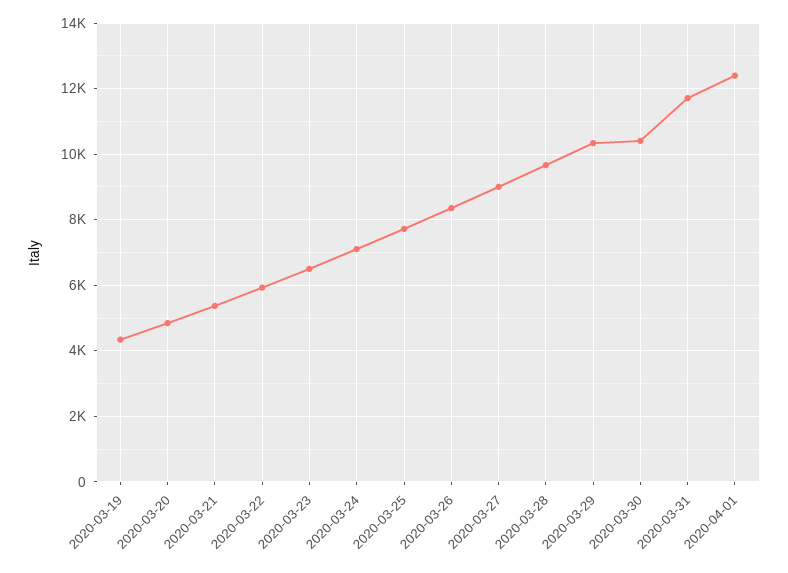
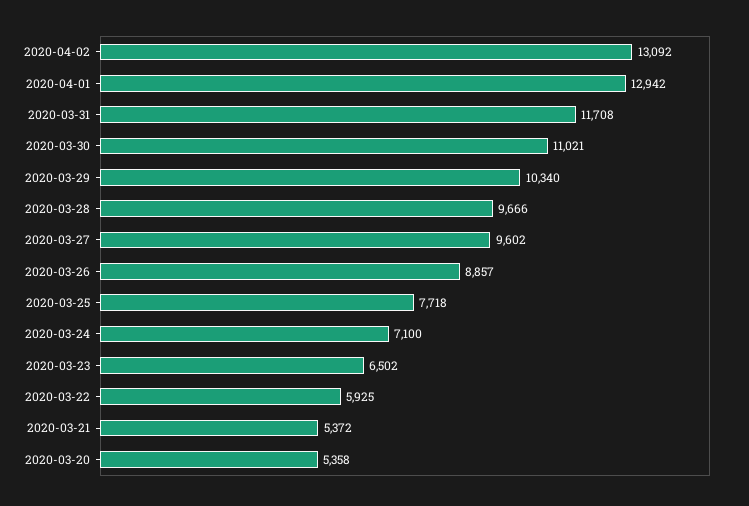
2020-03-19: 4400 -> none
2020-03-20: 4800 -> 5358
2020-03-26: 8400 -> 8857
2020-03-27: 9000 -> 9602
2020-03-30: 10400 -> 11021
2020-04-01: 12400 -> 12942
2020-04-02: none -> 13092

